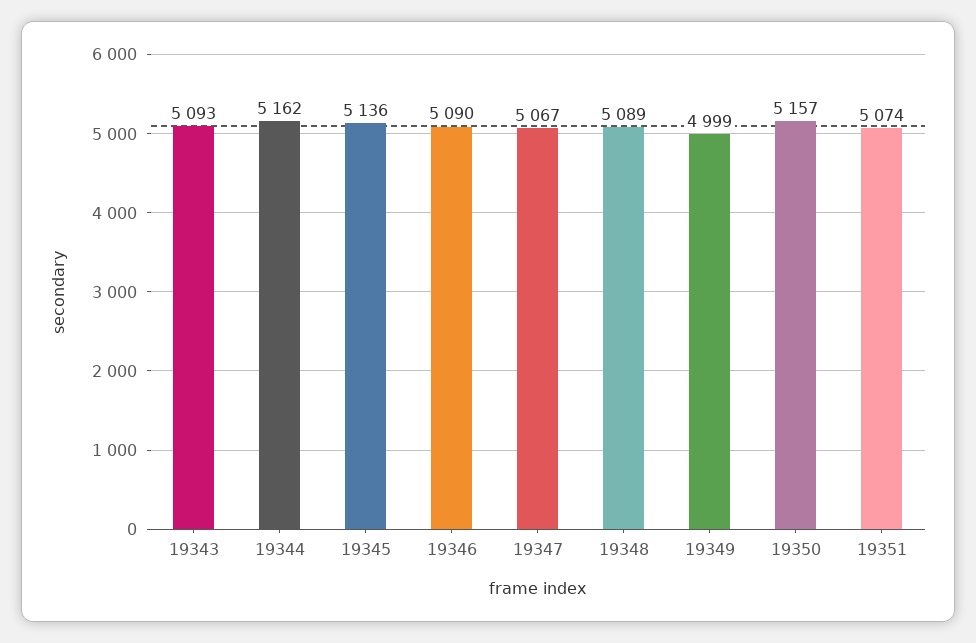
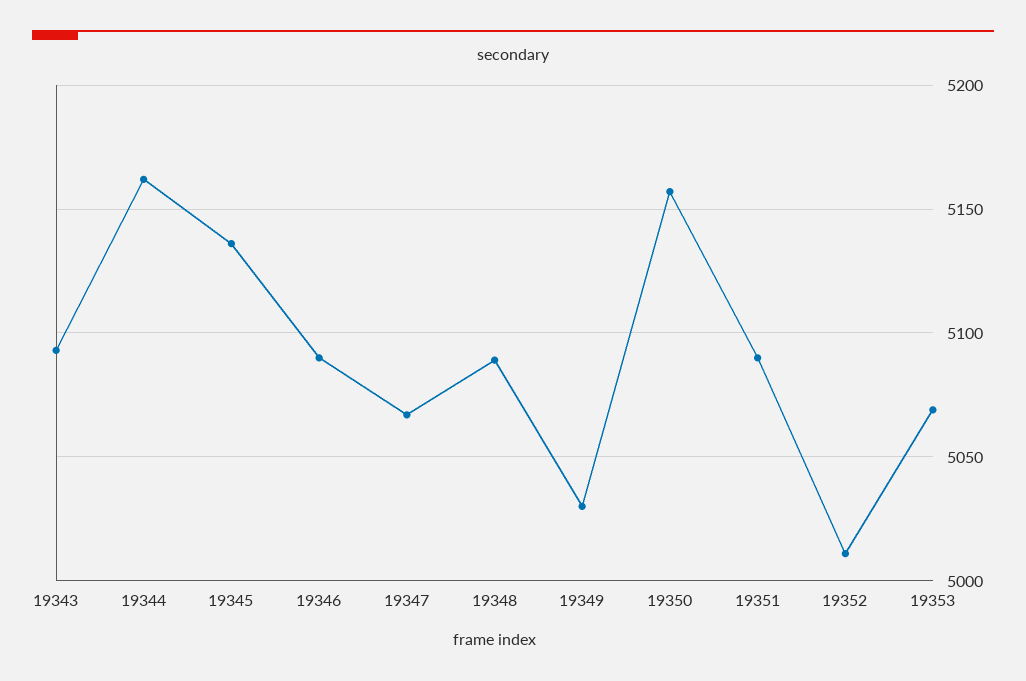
19349: 4999 -> 5030
19351: 5074 -> 5090
19352: none -> 5010
19353: none -> 5070

